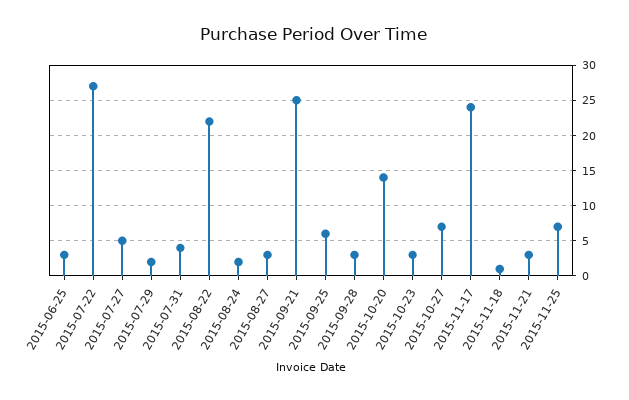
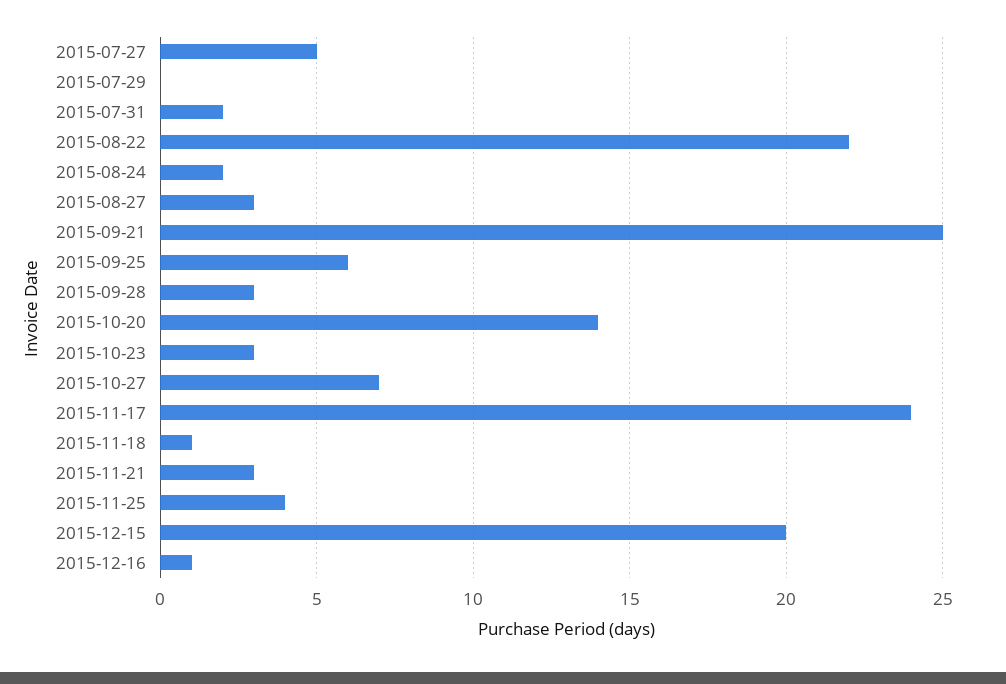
2015-06-25: 3 -> none
2015-07-22: 27 -> none
2015-07-29: 2 -> 0
2015-07-31: 4 -> 2
2015-11-25: 7 -> 4
2015-12-15: none -> 20
2015-12-16: none -> 1

